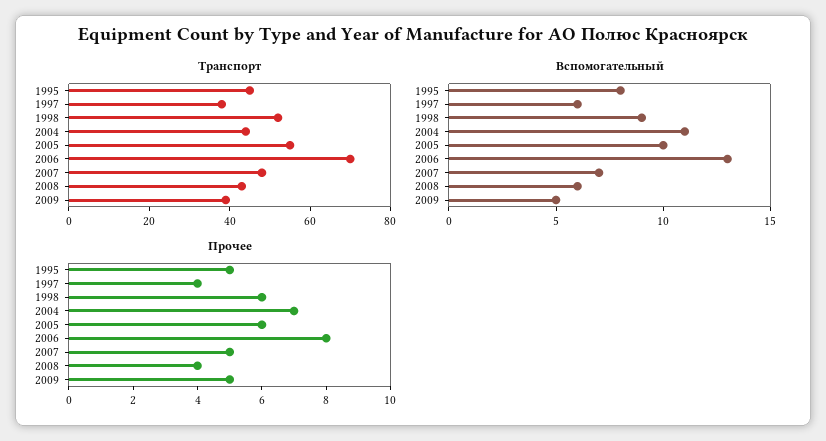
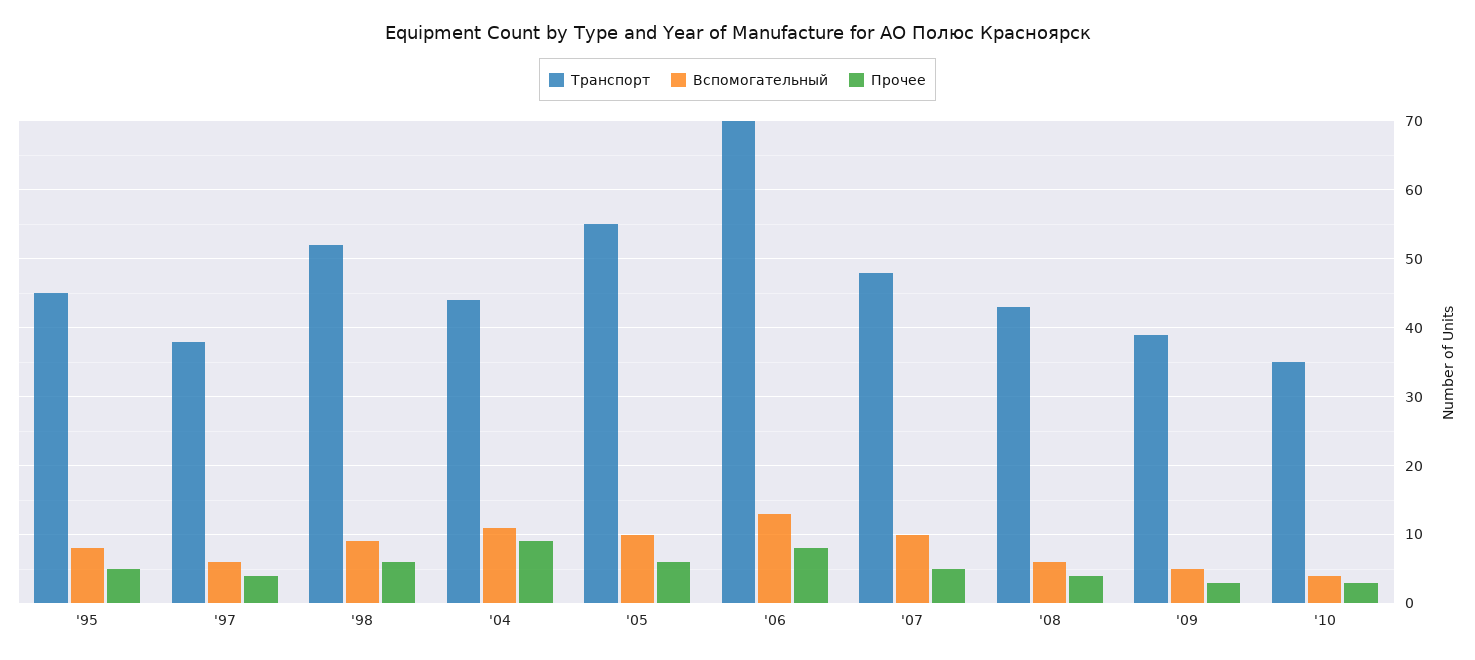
Вспомогательный, 2007: 7 -> 10
Прочее, 2004: 7 -> 9
Прочее, 2009: 5 -> 3
Транспорт, '10: none -> 35
Вспомогательный, '10: none -> 4
Прочее, '10: none -> 3

